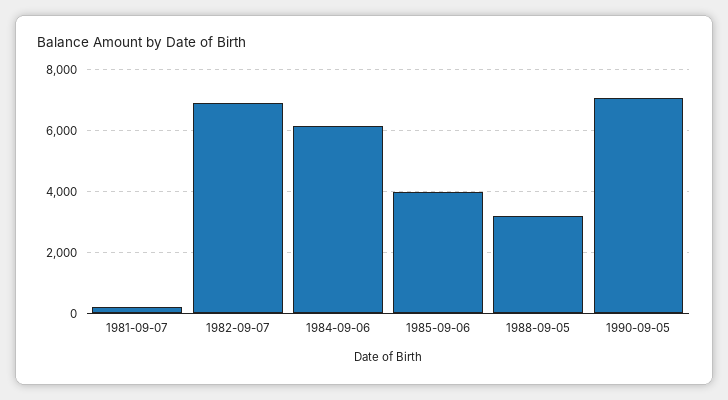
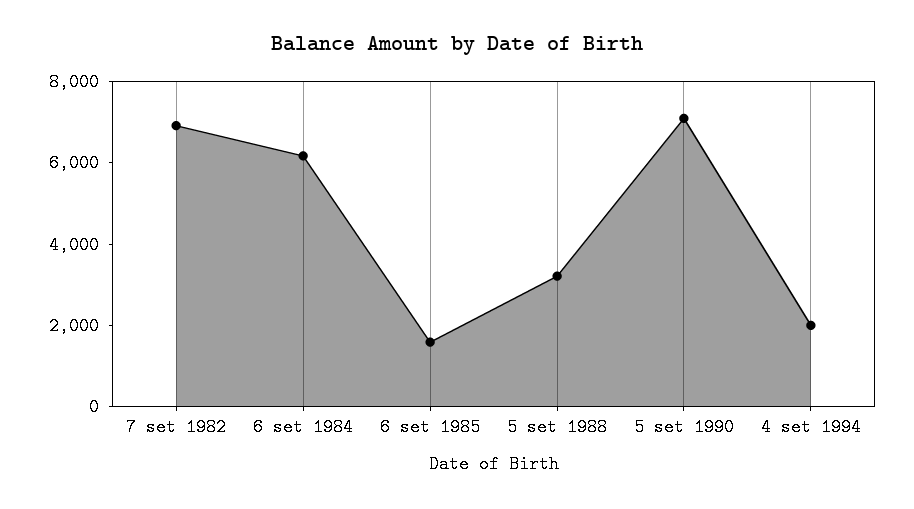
1981-09-07: 200 -> none
1985-09-06: 4000 -> 1500
4 set 1994: none -> 2000

